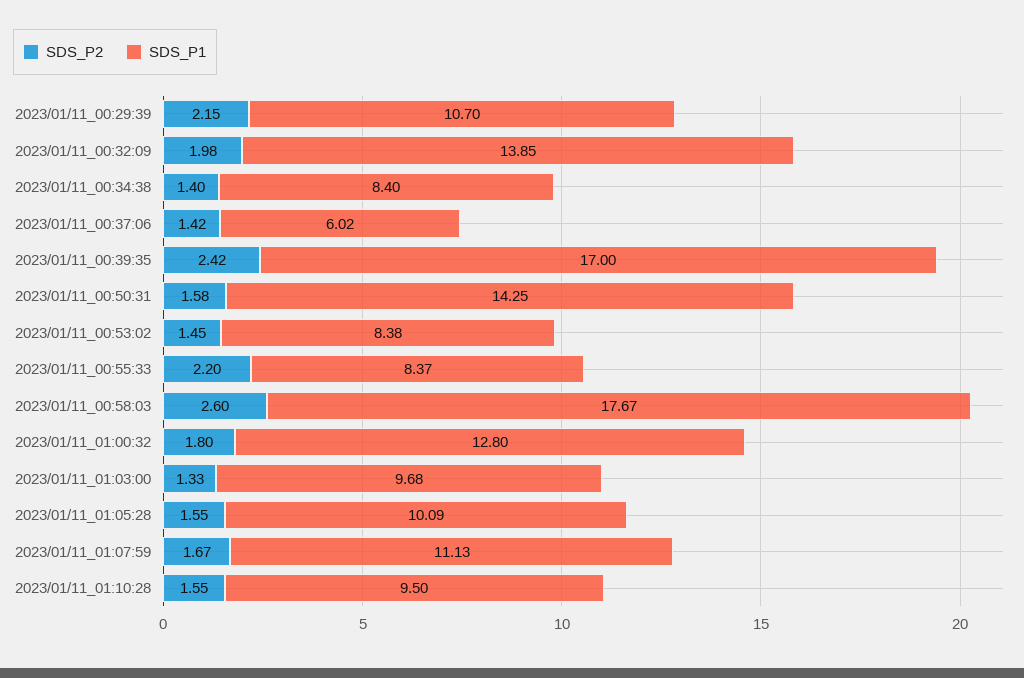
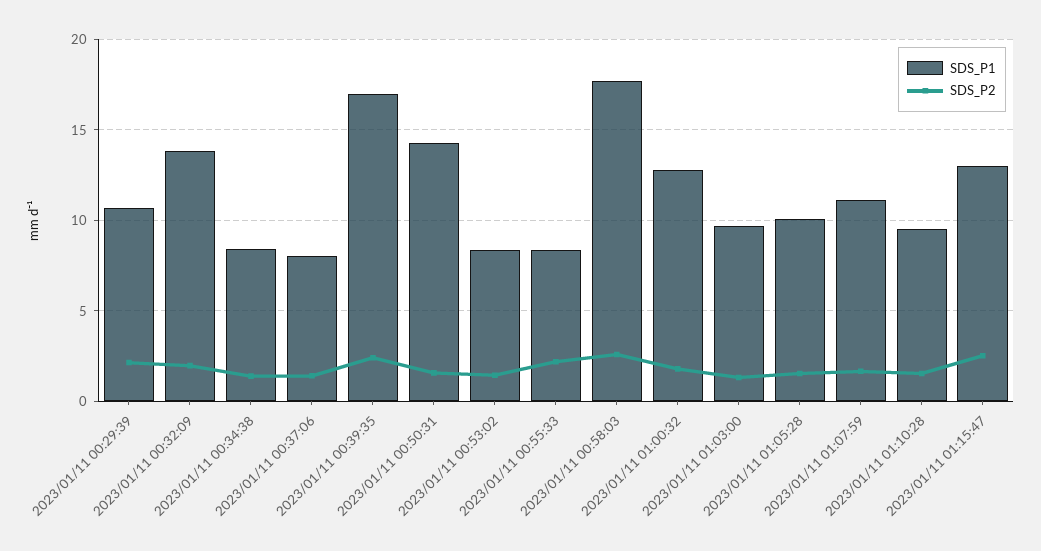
SDS_P1, 2023/01/11_00:37:06: 6.02 -> 8
SDS_P1, 2023/01/11 01:15:47: none -> 13
SDS_P2, 2023/01/11 01:15:47: none -> 2.5

